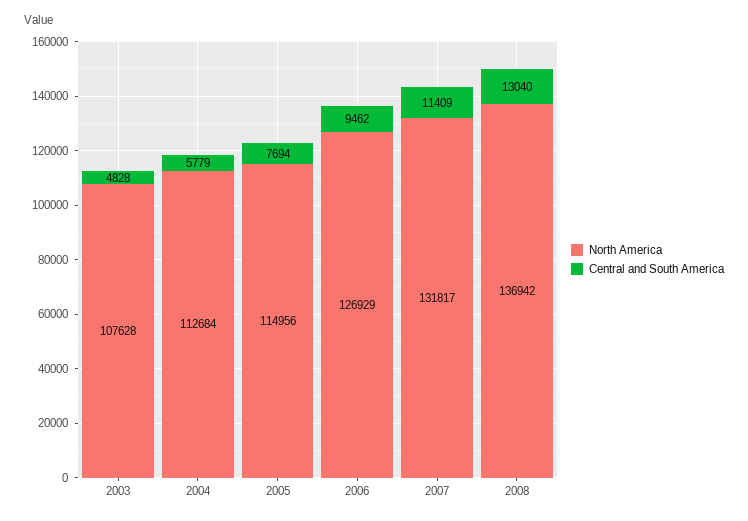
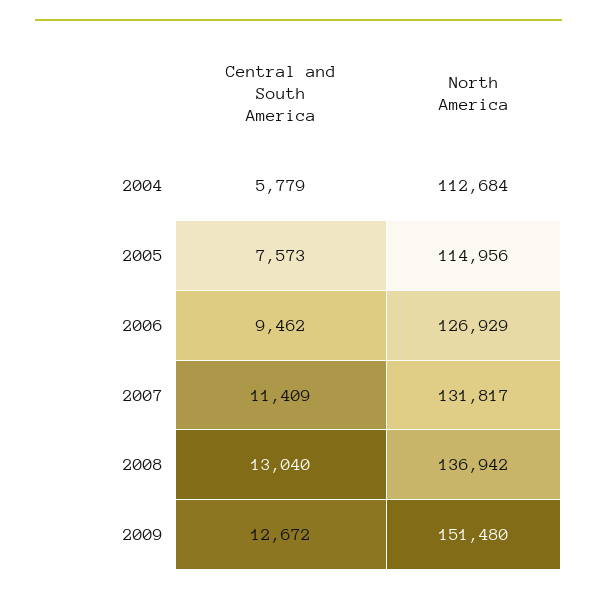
North America, 2003: 107628 -> none
Central and South America, 2003: 4828 -> none
Central and South America, 2005: 7694 -> 7573
Central and South America, 2009: none -> 12672
North America, 2009: none -> 151480

